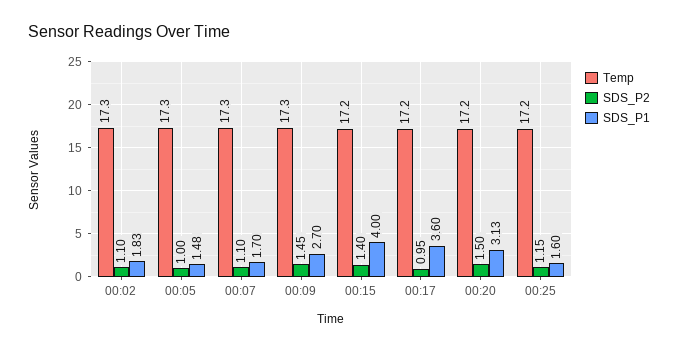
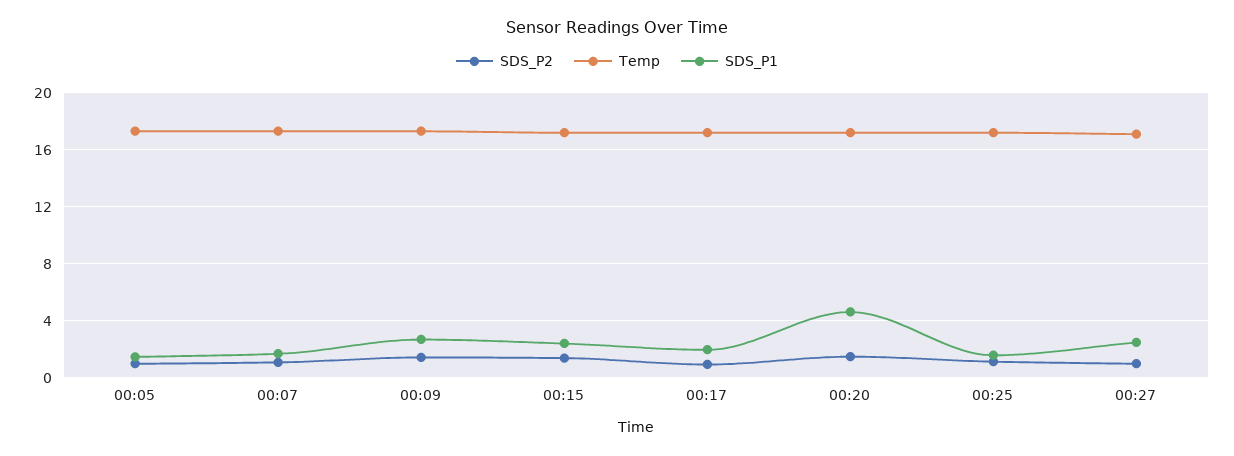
Temp, 00:02: 17.3 -> none
SDS_P2, 00:02: 1.1 -> none
SDS_P1, 00:02: 1.83 -> none
SDS_P1, 00:15: 4 -> 2.5
SDS_P1, 00:17: 3.6 -> 2
SDS_P1, 00:20: 3.13 -> 4.5
SDS_P2, 00:27: none -> 1
Temp, 00:27: none -> 17
SDS_P1, 00:27: none -> 2.5

